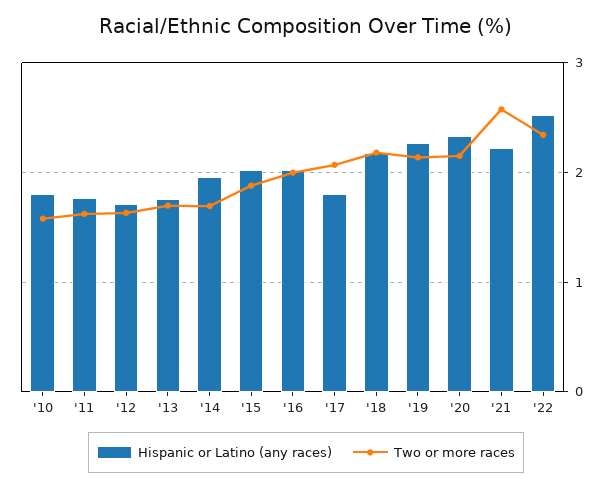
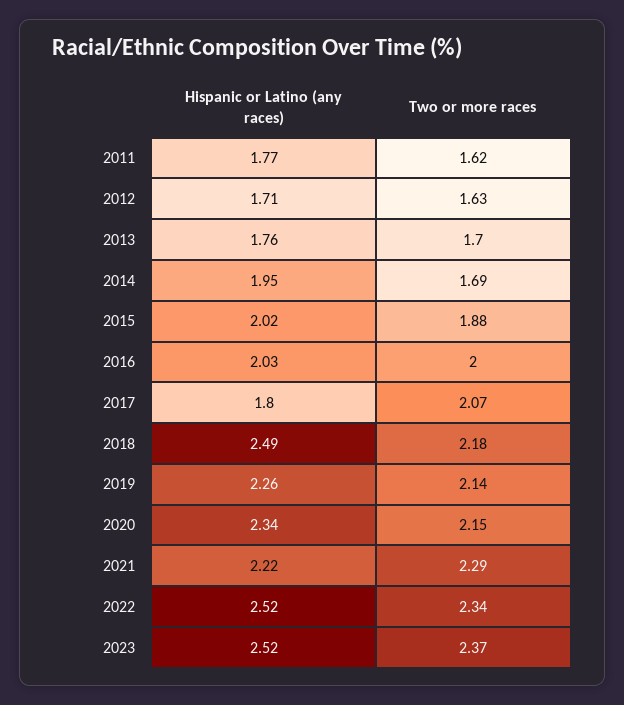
Hispanic or Latino (any races), '10: 1.8 -> none
Two or more races, '10: 1.6 -> none
Hispanic or Latino (any races), '18: 2.2 -> 2.49
Two or more races, '21: 2.6 -> 2.29
Hispanic or Latino (any races), 2023: none -> 2.52
Two or more races, 2023: none -> 2.37

